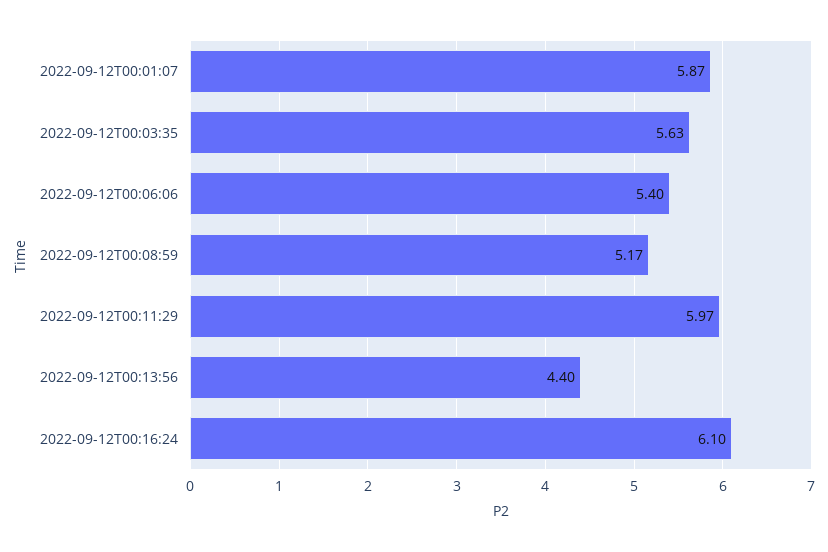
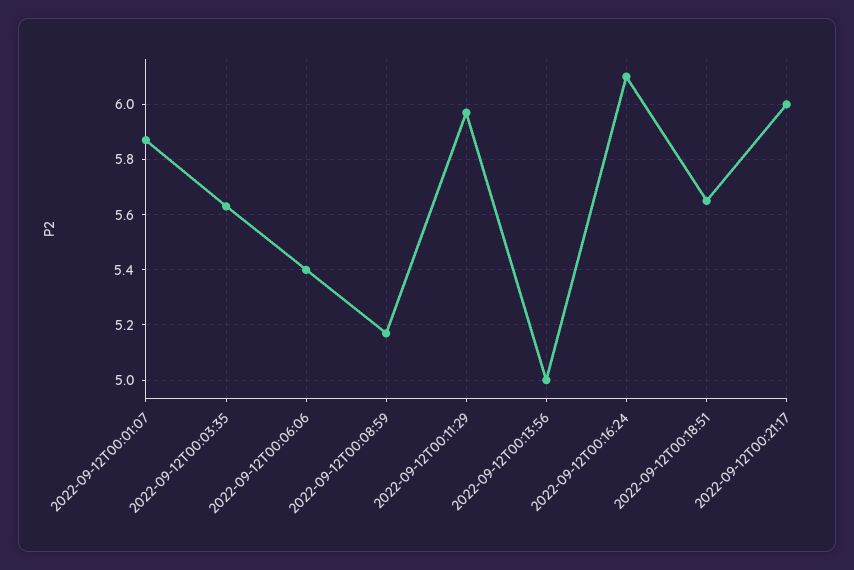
2022-09-12T00:13:56: 4.4 -> 5
2022-09-12T00:18:51: none -> 5.65
2022-09-12T00:21:17: none -> 6

